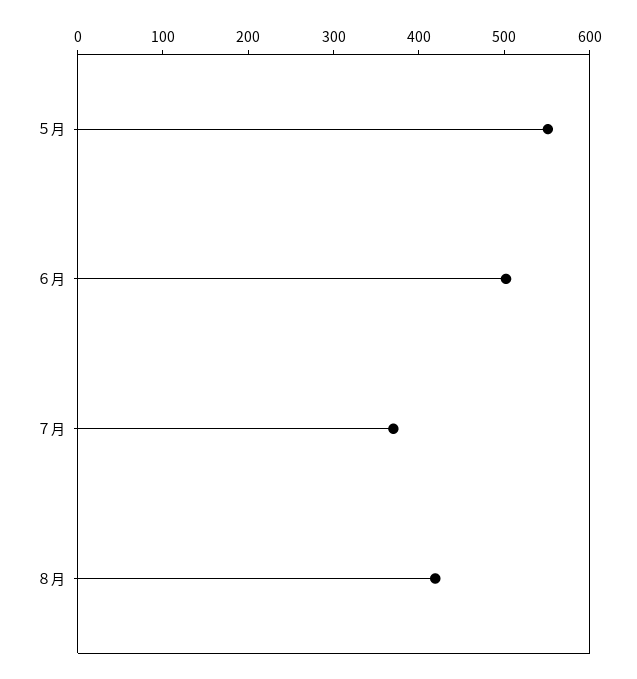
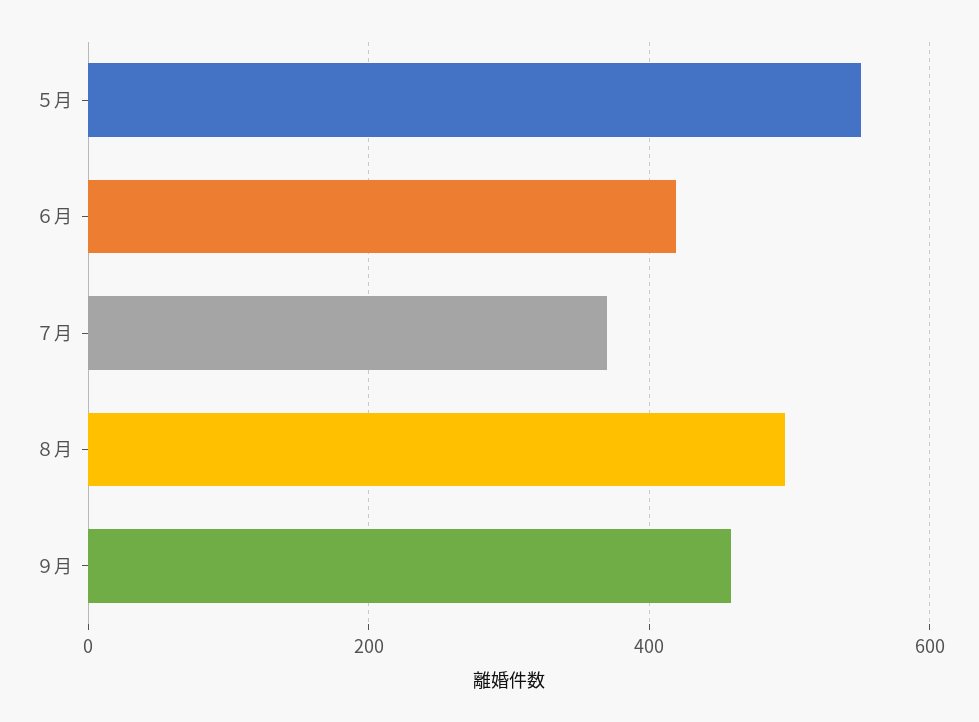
６月: 500 -> 420
８月: 420 -> 500
９月: none -> 460

